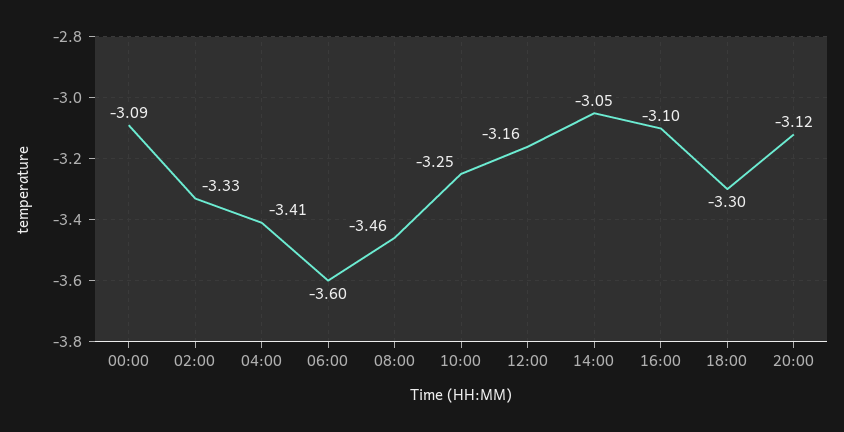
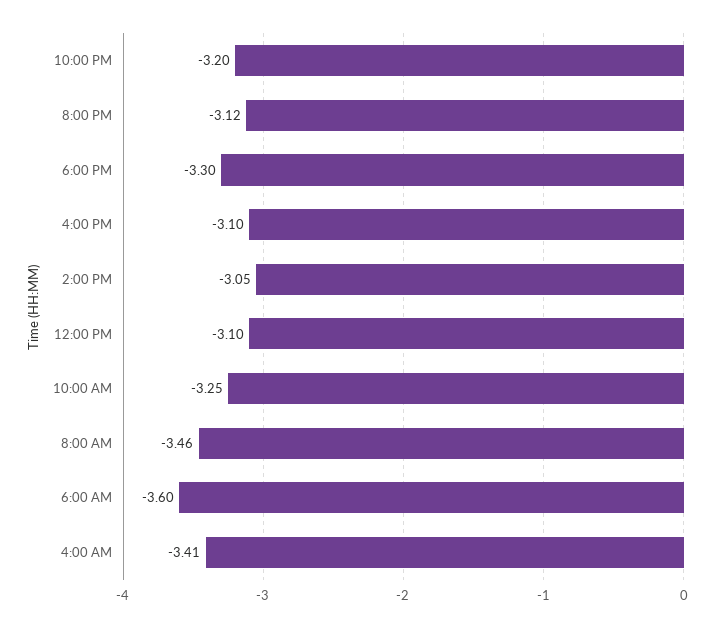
00:00: -3.09 -> none
02:00: -3.33 -> none
12:00: -3.16 -> -3.1
10:00 PM: none -> -3.2

